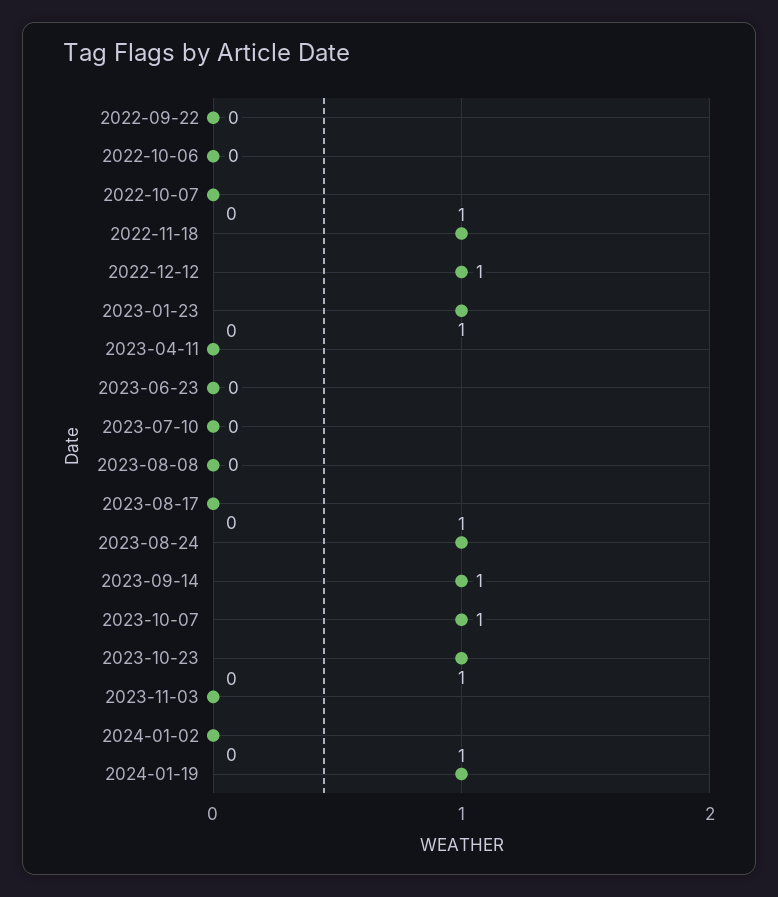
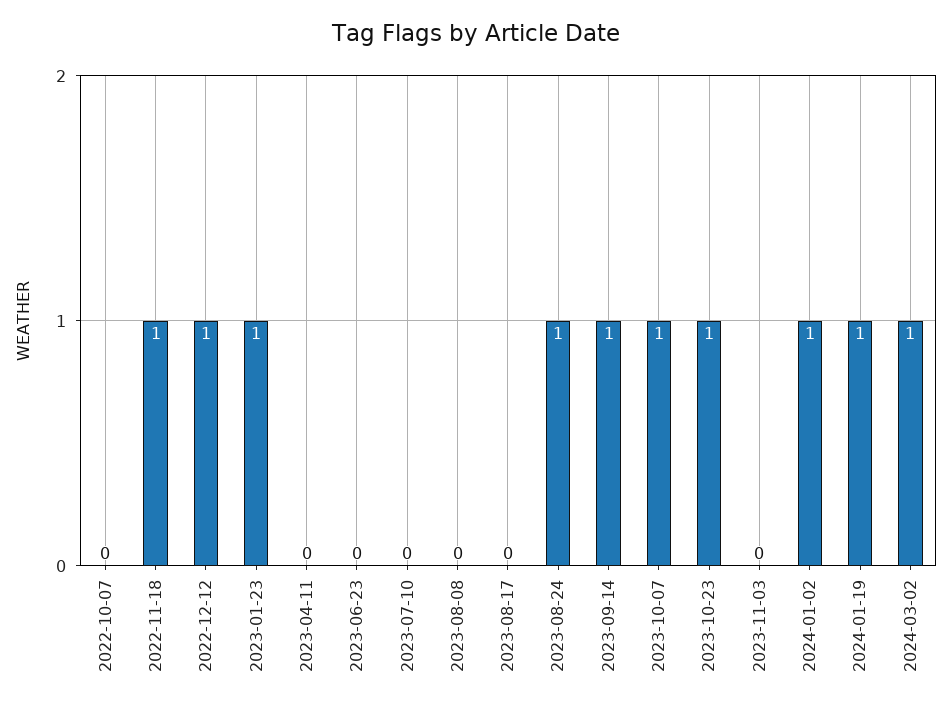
2022-09-22: 0 -> none
2022-10-06: 0 -> none
2024-01-02: 0 -> 1
2024-03-02: none -> 1

